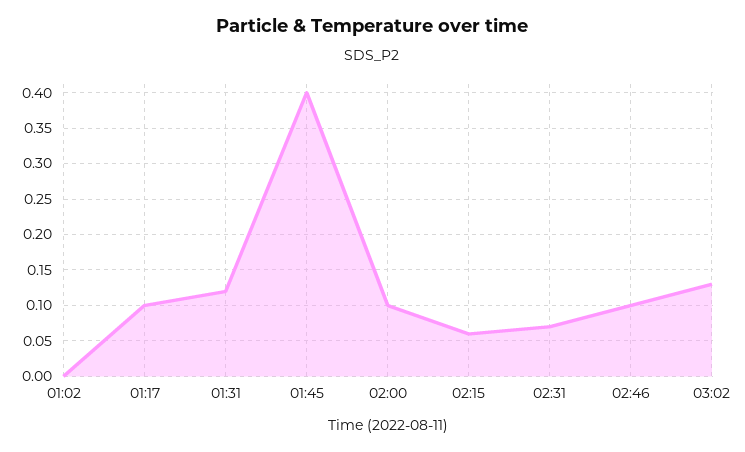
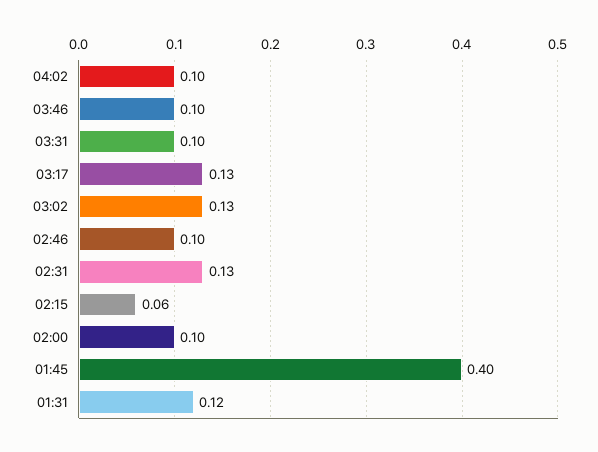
01:02: 0 -> none
01:17: 0.1 -> none
02:31: 0.07 -> 0.13
04:02: none -> 0.1
03:46: none -> 0.1
03:31: none -> 0.1
03:17: none -> 0.13

